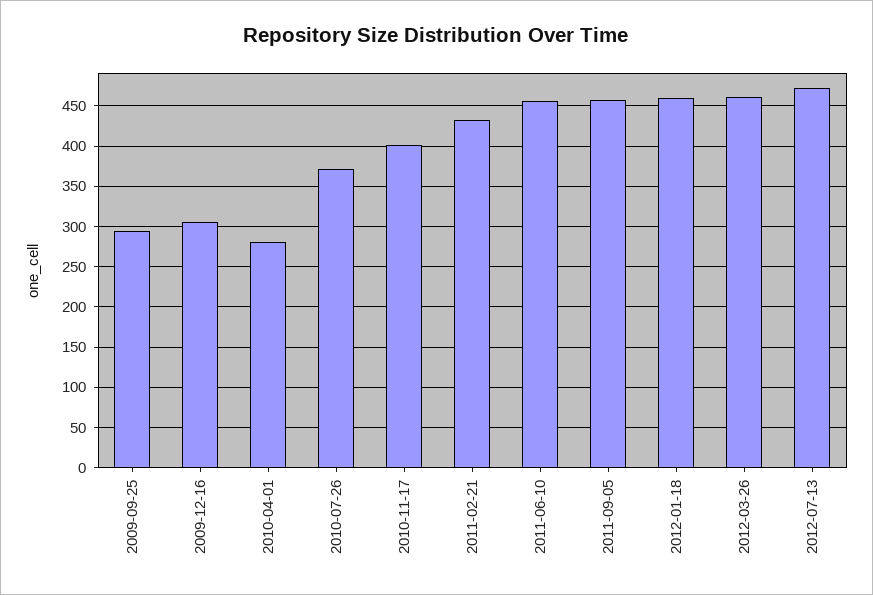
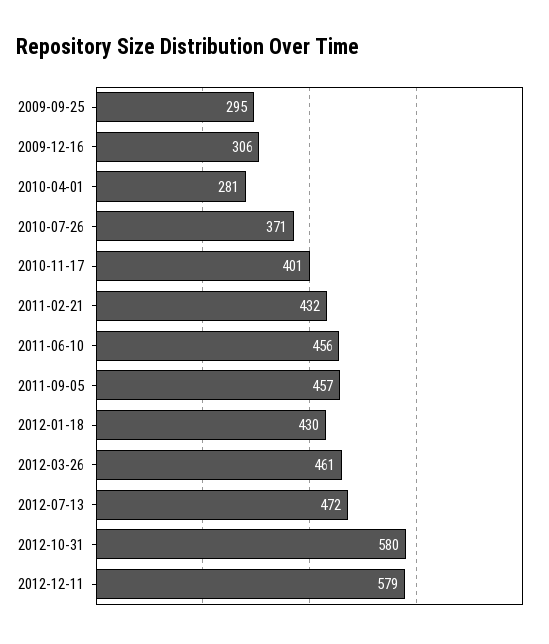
2012-01-18: 460 -> 430
2012-10-31: none -> 580
2012-12-11: none -> 579

